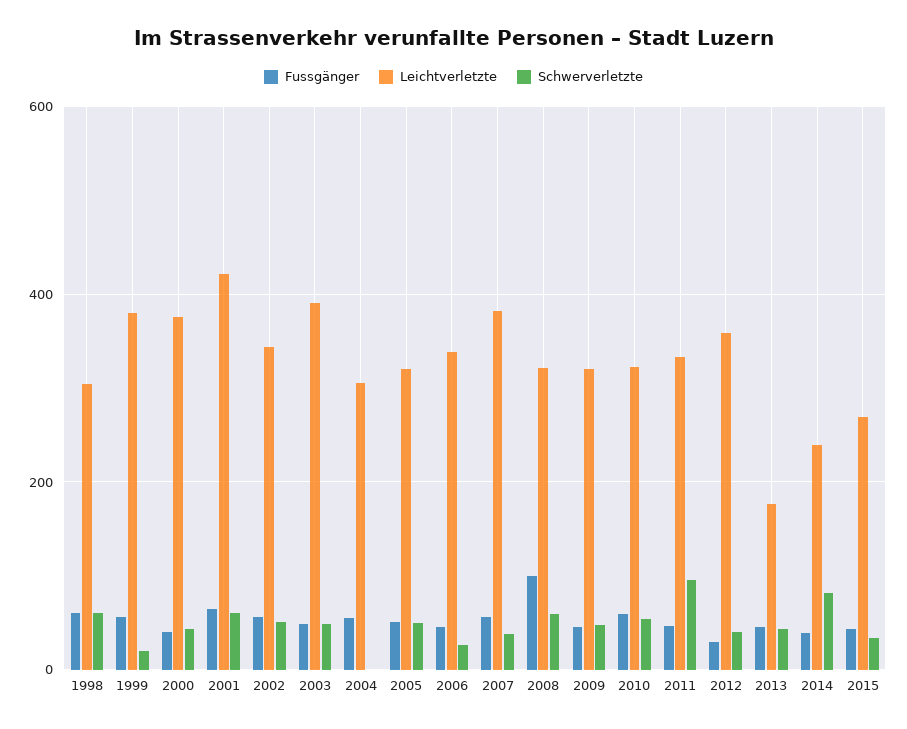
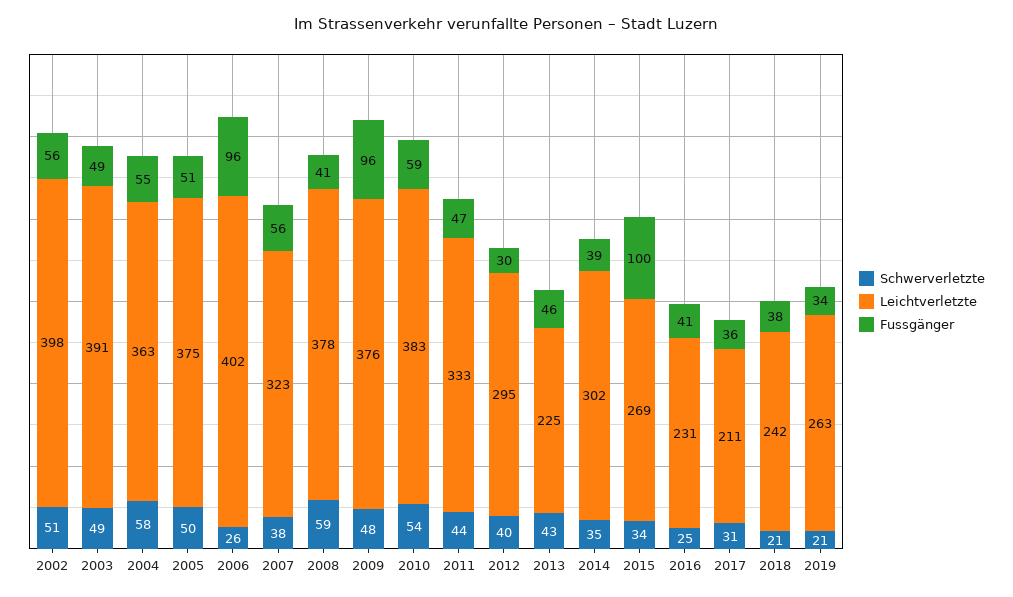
Fussgänger, 1998: 60 -> none
Leichtverletzte, 1998: 300 -> none
Schwerverletzte, 1998: 60 -> none
Fussgänger, 1999: 60 -> none
Leichtverletzte, 1999: 380 -> none
Schwerverletzte, 1999: 20 -> none
Fussgänger, 2000: 40 -> none
Leichtverletzte, 2000: 380 -> none
Schwerverletzte, 2000: 40 -> none
Fussgänger, 2001: 60 -> none
Leichtverletzte, 2001: 420 -> none
Schwerverletzte, 2001: 60 -> none
Leichtverletzte, 2002: 340 -> 398
Leichtverletzte, 2004: 300 -> 363
Schwerverletzte, 2004: 0 -> 58
Leichtverletzte, 2005: 320 -> 375
Fussgänger, 2006: 40 -> 96
Leichtverletzte, 2006: 340 -> 402
Leichtverletzte, 2007: 380 -> 323
Fussgänger, 2008: 100 -> 41
Leichtverletzte, 2008: 320 -> 378
Fussgänger, 2009: 40 -> 96
Leichtverletzte, 2009: 320 -> 376
Leichtverletzte, 2010: 320 -> 383
Schwerverletzte, 2011: 100 -> 44
Leichtverletzte, 2012: 360 -> 295
Leichtverletzte, 2013: 180 -> 225
Leichtverletzte, 2014: 240 -> 302
Schwerverletzte, 2014: 80 -> 35
Fussgänger, 2015: 40 -> 100
Schwerverletzte, 2016: none -> 25
Leichtverletzte, 2016: none -> 231
Fussgänger, 2016: none -> 41
Schwerverletzte, 2017: none -> 31
Leichtverletzte, 2017: none -> 211
Fussgänger, 2017: none -> 36
Schwerverletzte, 2018: none -> 21
Leichtverletzte, 2018: none -> 242
Fussgänger, 2018: none -> 38
Schwerverletzte, 2019: none -> 21
Leichtverletzte, 2019: none -> 263
Fussgänger, 2019: none -> 34

